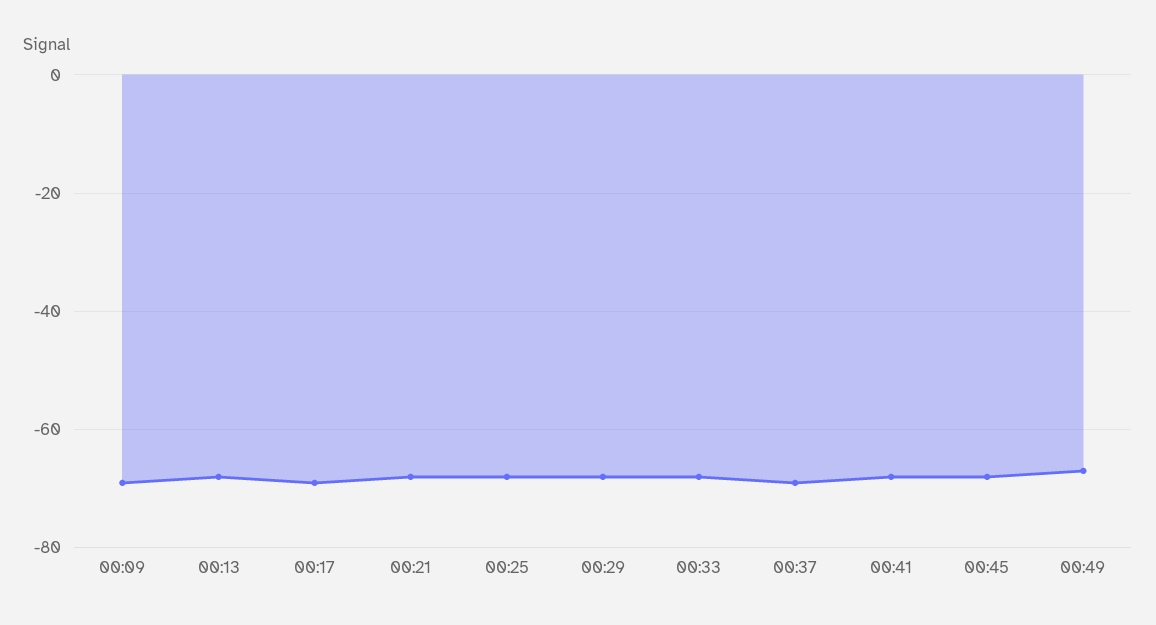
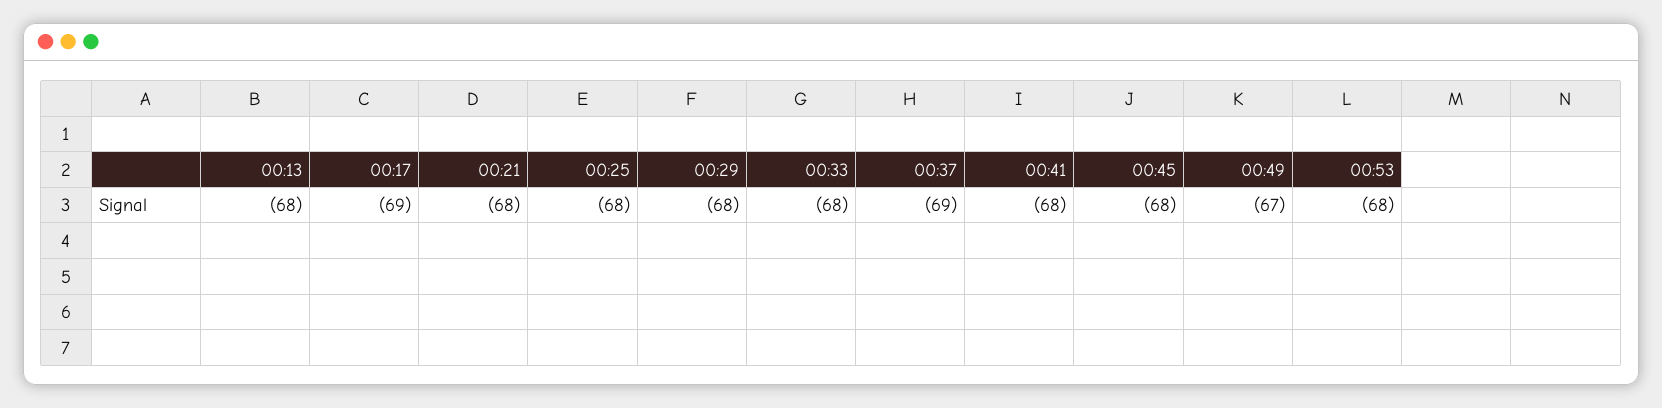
00:09: -70 -> none
00:53: none -> -68

